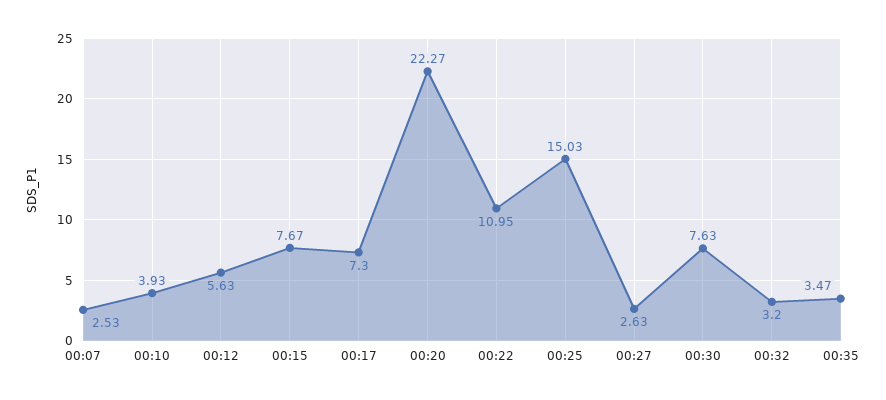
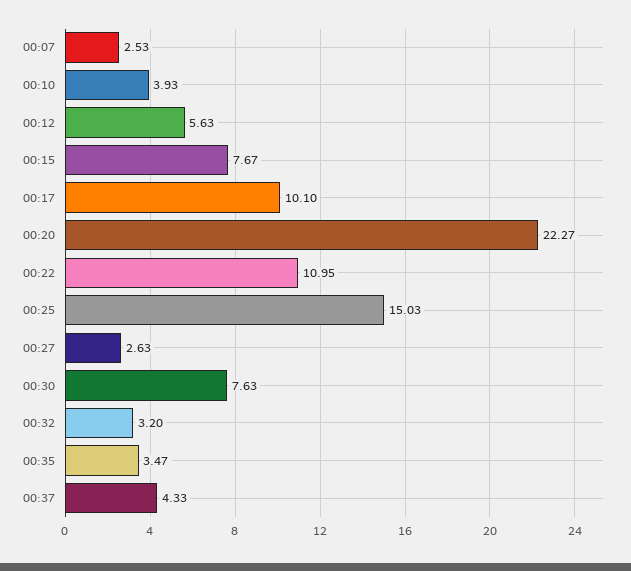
00:17: 7.3 -> 10.1
00:37: none -> 4.33

